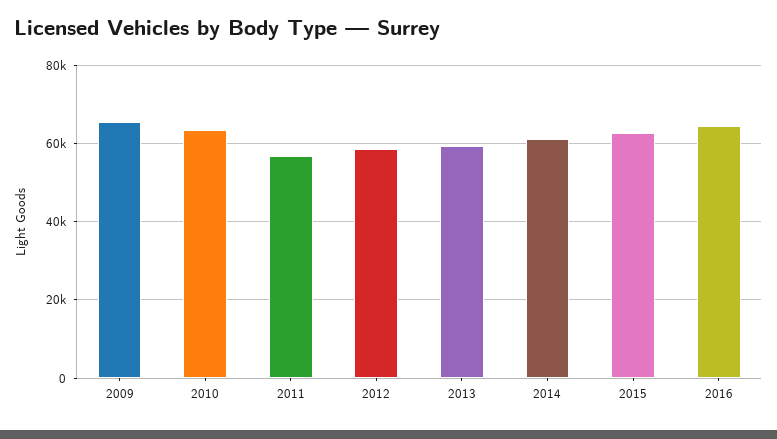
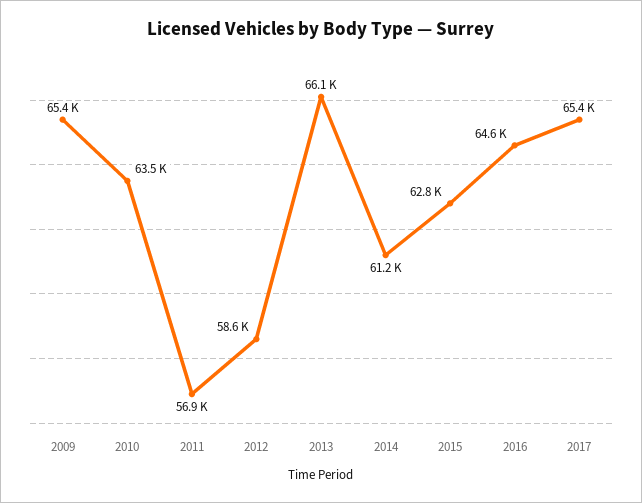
2013: 60000 -> 66100
2017: none -> 65400

